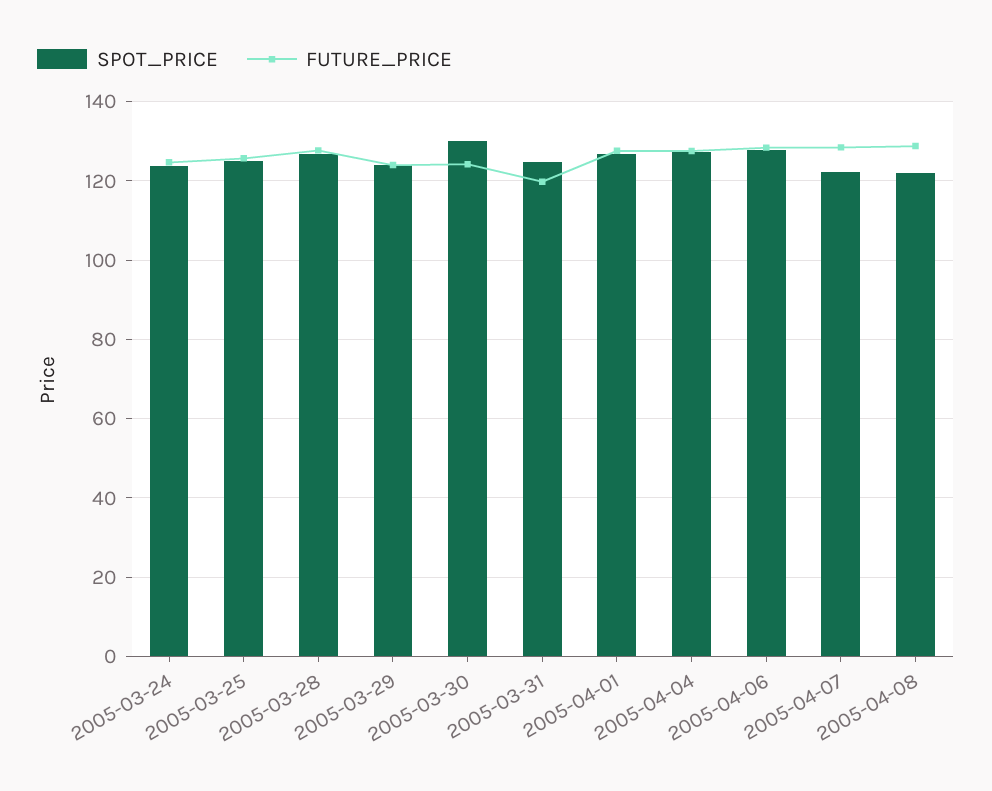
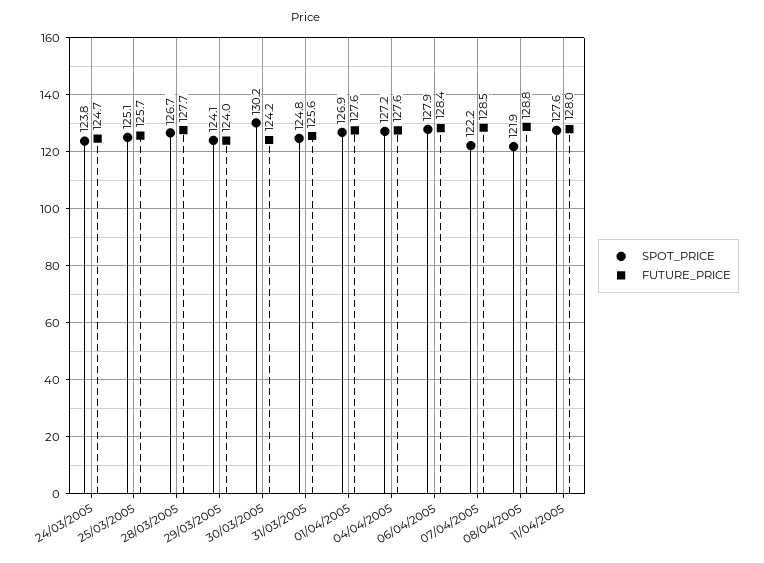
FUTURE_PRICE, 2005-03-31: 120 -> 125.6
SPOT_PRICE, 11/04/2005: none -> 127.6
FUTURE_PRICE, 11/04/2005: none -> 128

